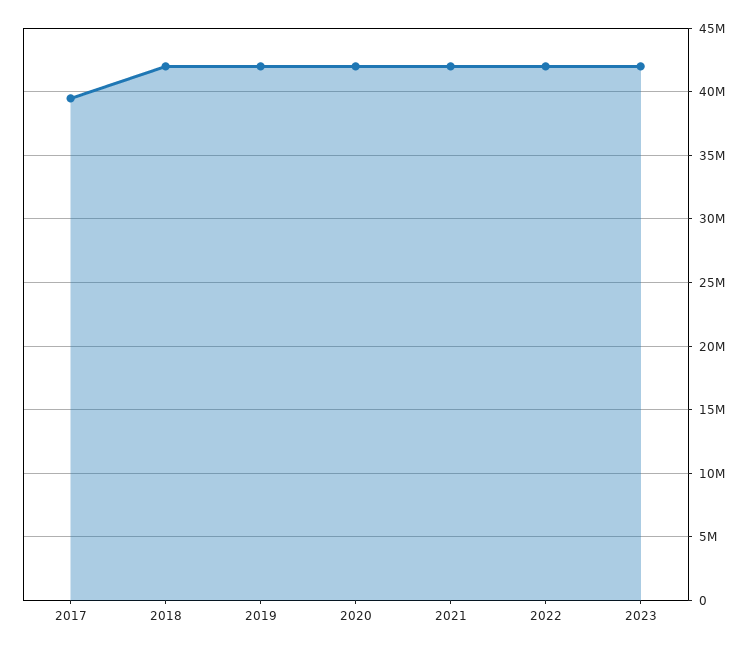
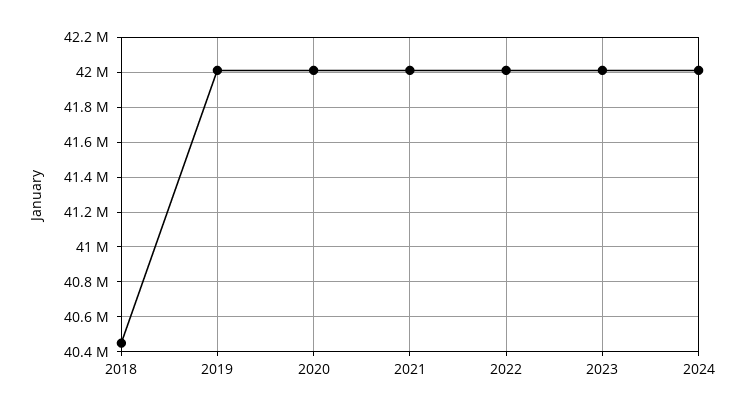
2017: 39500000 -> none
2018: 42000000 -> 40450000
2024: none -> 42000000

